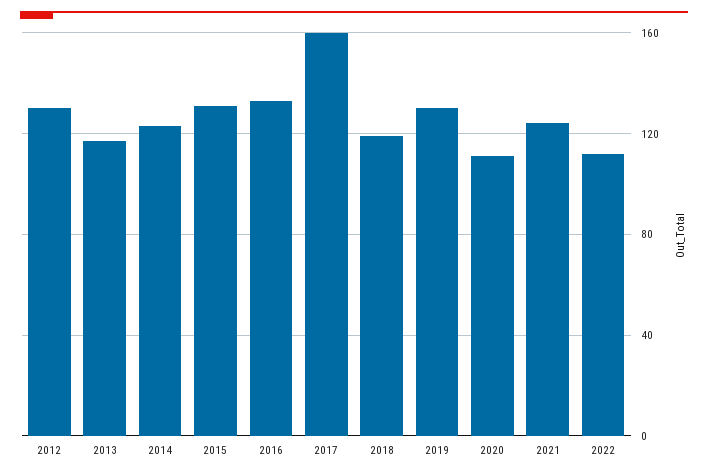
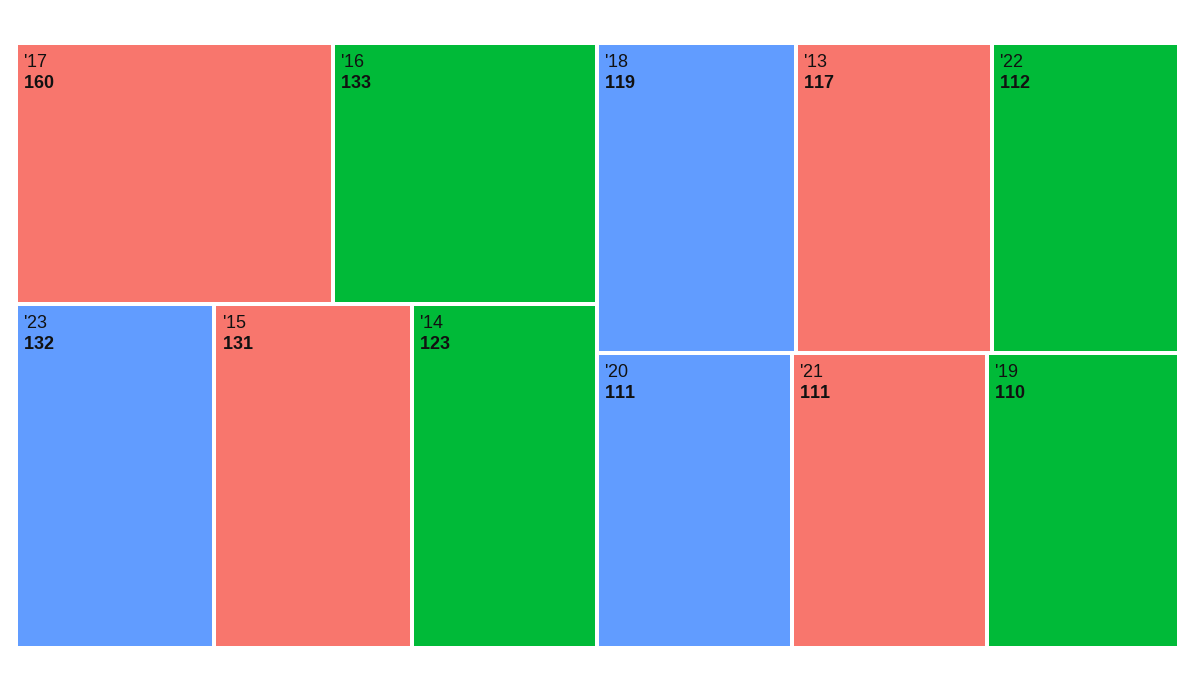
2012: 130 -> none
2019: 130 -> 110
2021: 125 -> 111
'23: none -> 132

